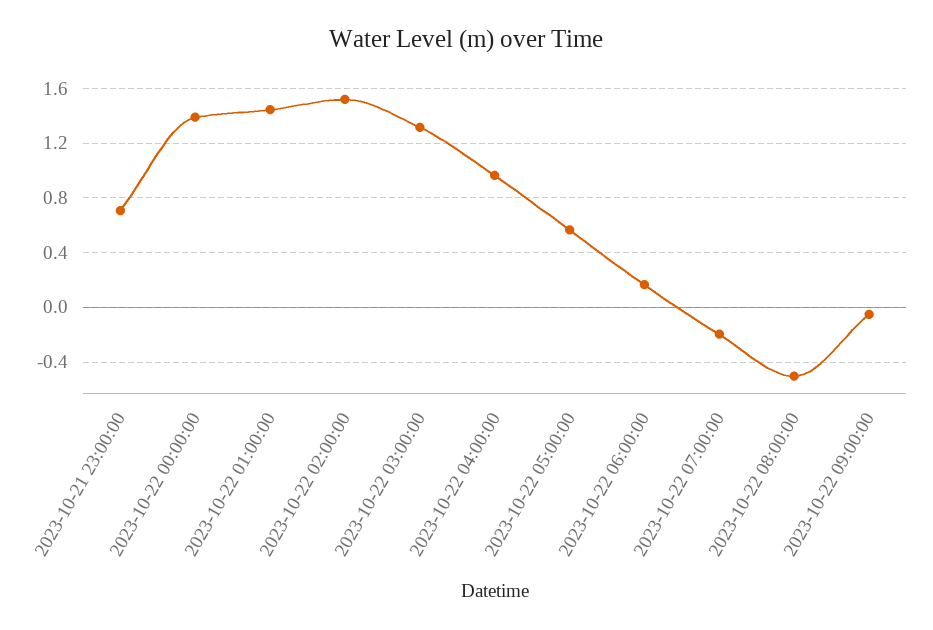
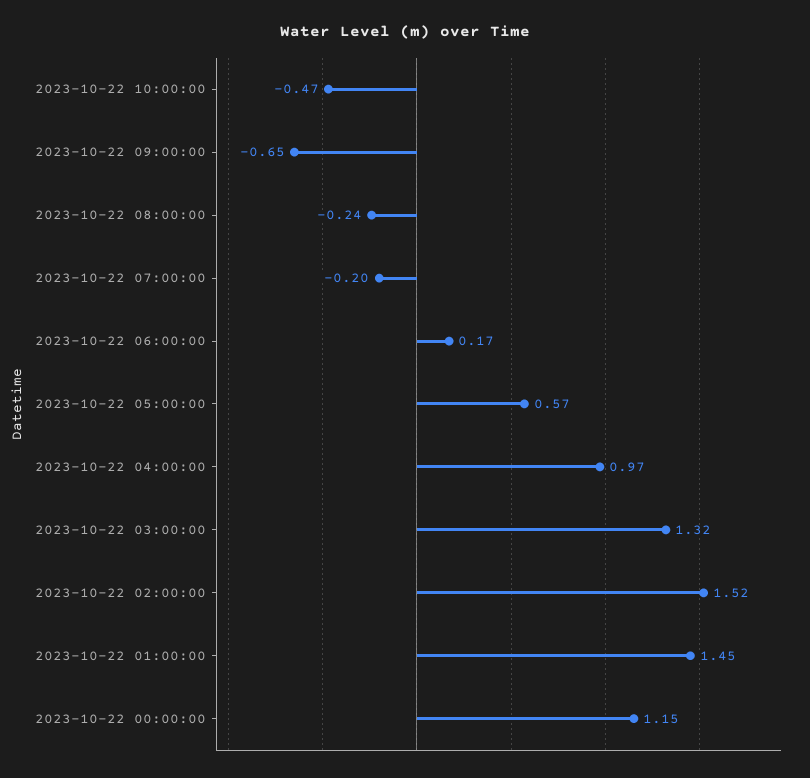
2023-10-21 23:00:00: 0.7 -> none
2023-10-22 00:00:00: 1.4 -> 1.15
2023-10-22 08:00:00: -0.5 -> -0.24
2023-10-22 09:00:00: -0.05 -> -0.65
2023-10-22 10:00:00: none -> -0.47

